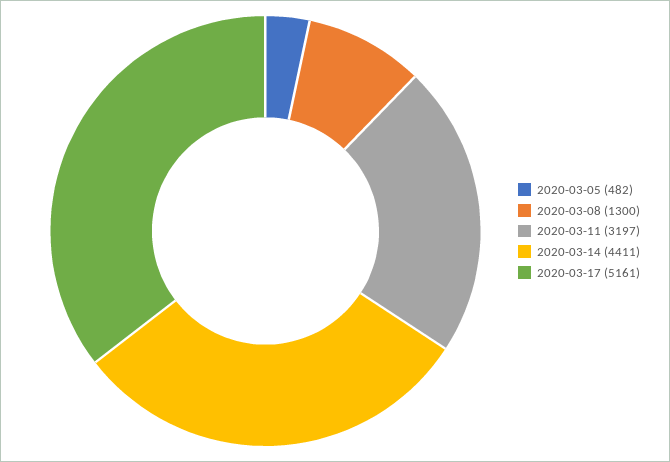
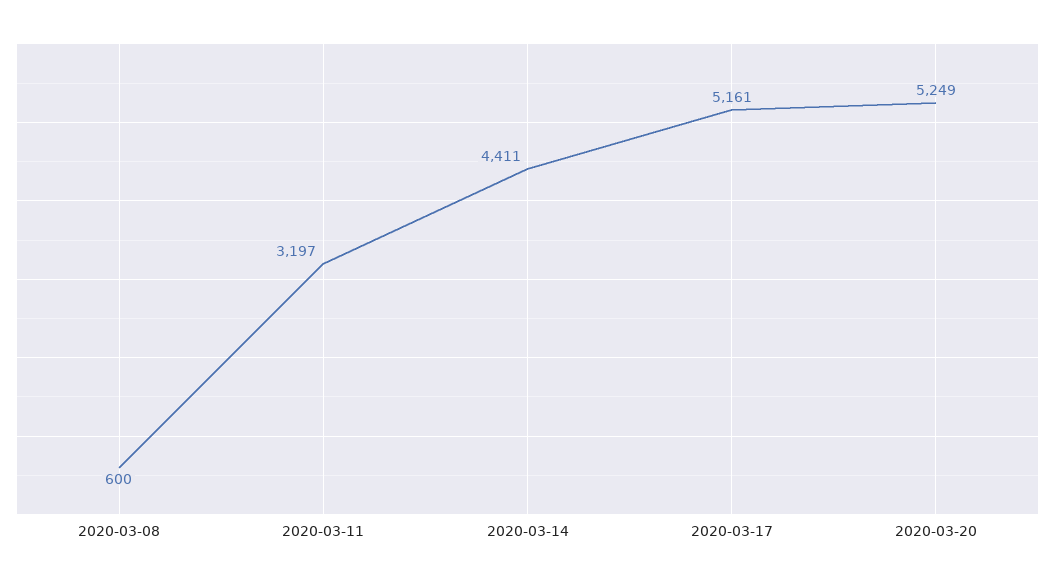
2020-03-05: 482 -> none
2020-03-08: 1300 -> 600
2020-03-20: none -> 5249

